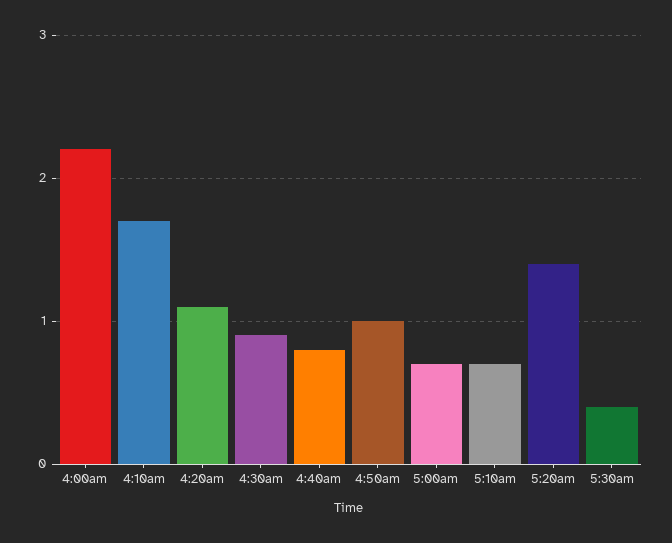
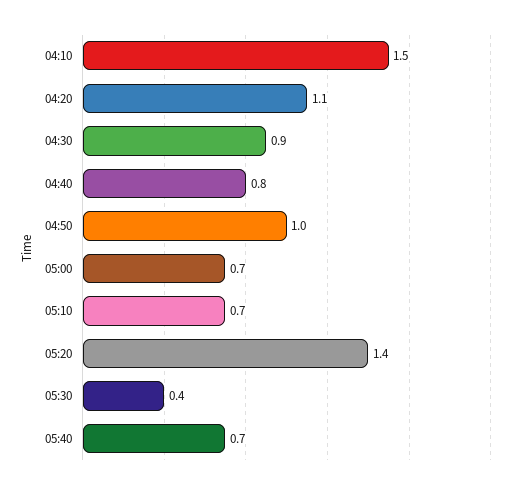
4:00am: 2.2 -> none
4:10am: 1.7 -> 1.5
05:40: none -> 0.7

